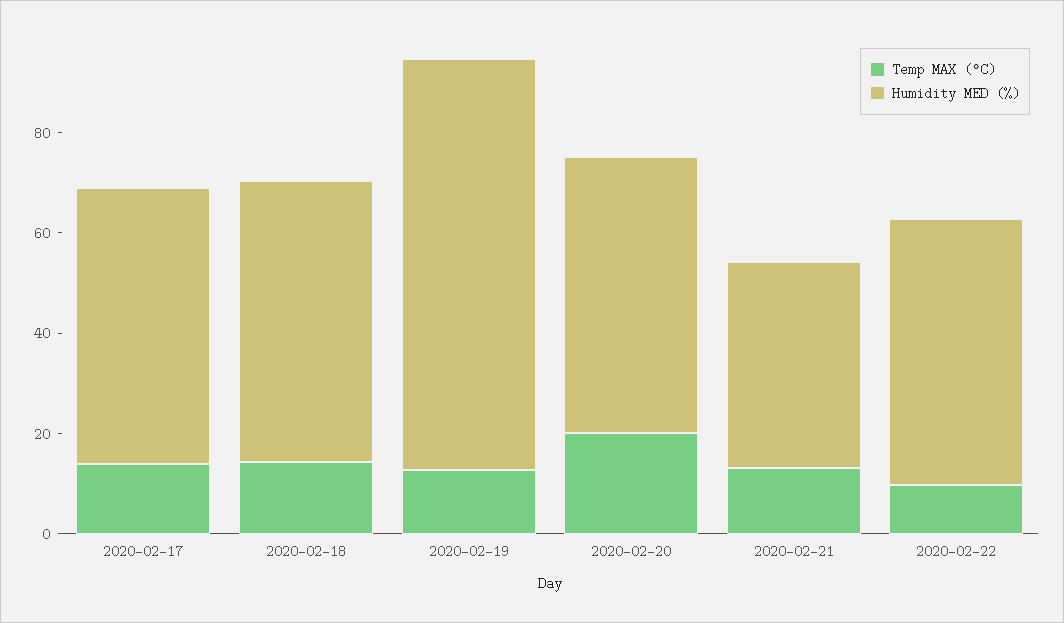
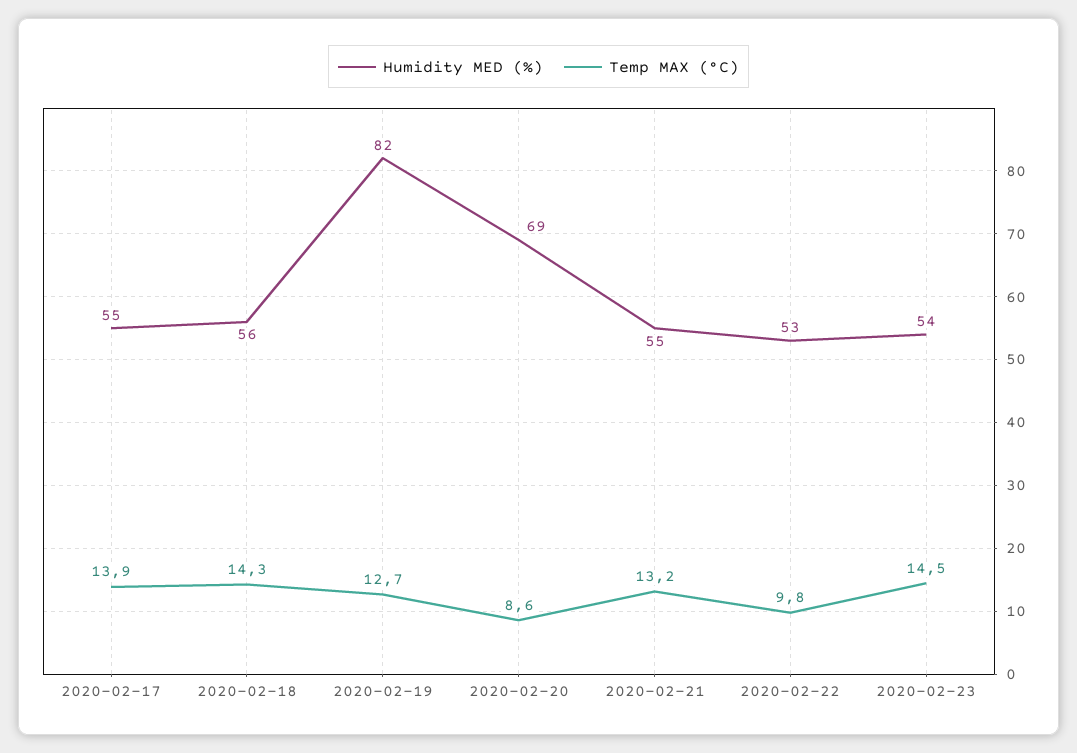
Temp MAX (°C), 2020-02-20: 20 -> 8.6
Humidity MED (%), 2020-02-20: 55 -> 69
Humidity MED (%), 2020-02-21: 40 -> 55
Humidity MED (%), 2020-02-23: none -> 54
Temp MAX (°C), 2020-02-23: none -> 14.5

